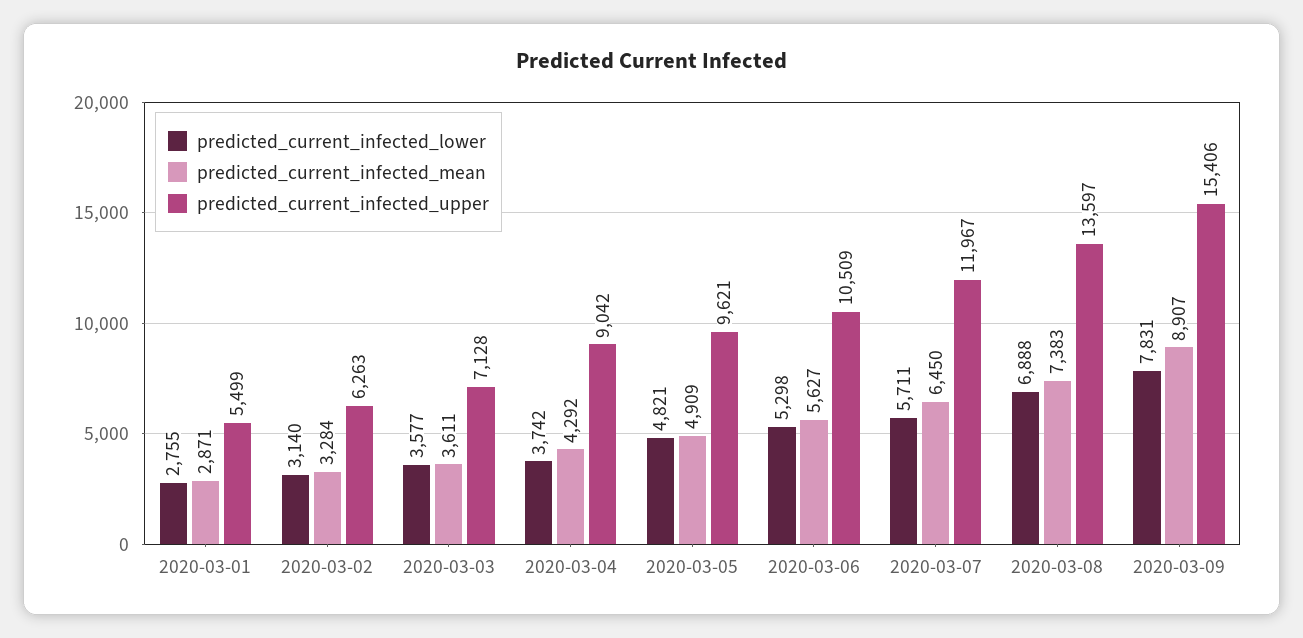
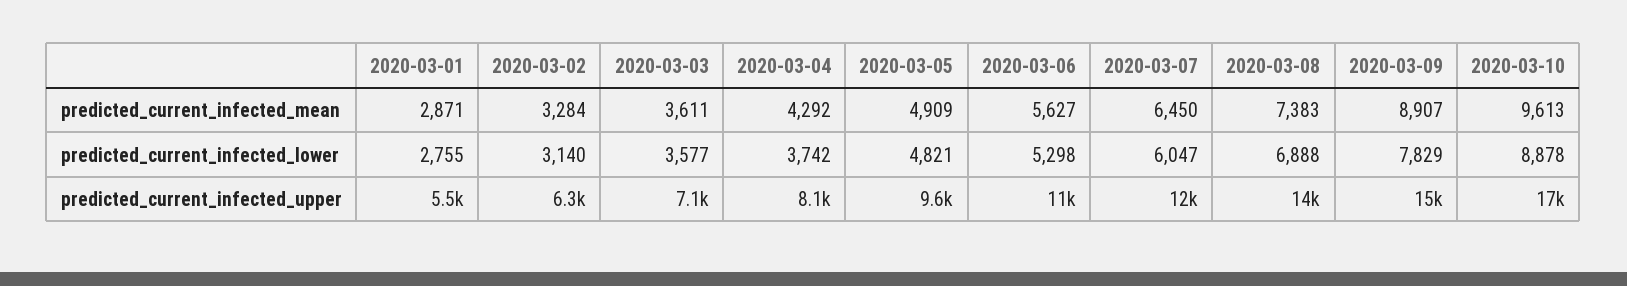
predicted_current_infected_upper, 2020-03-04: 9042 -> 8100
predicted_current_infected_lower, 2020-03-07: 5711 -> 6047
predicted_current_infected_lower, 2020-03-09: 7831 -> 7829
predicted_current_infected_mean, 2020-03-10: none -> 9613
predicted_current_infected_lower, 2020-03-10: none -> 8878
predicted_current_infected_upper, 2020-03-10: none -> 17000

